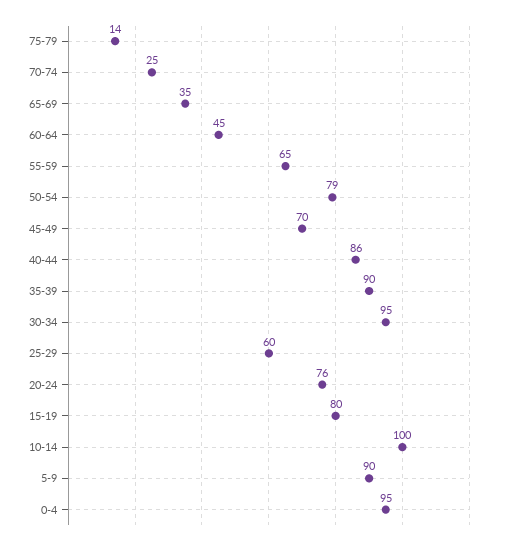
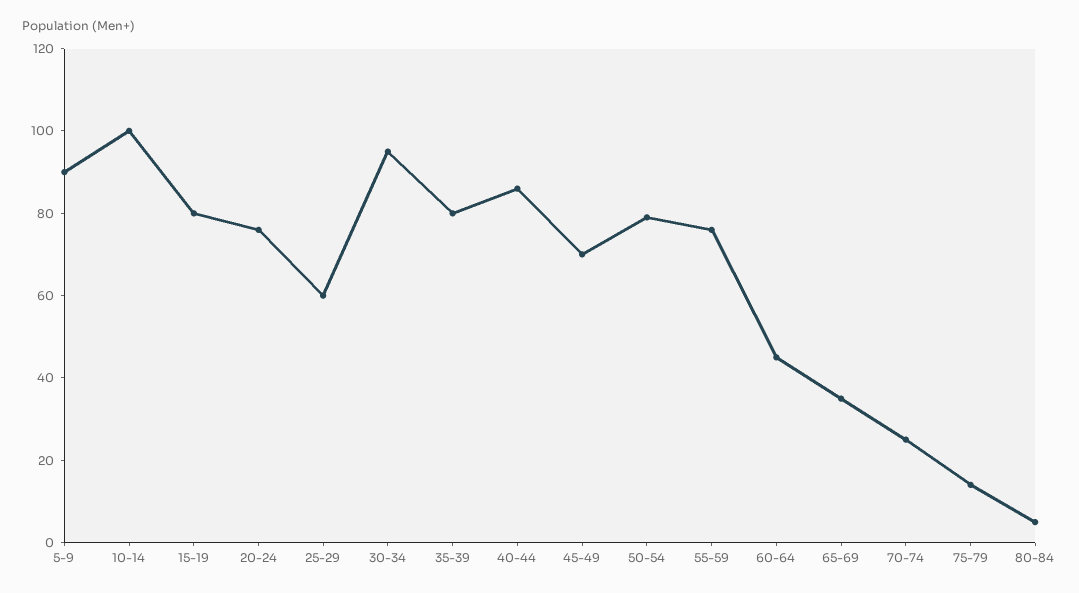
55-59: 65 -> 75
35-39: 90 -> 80
0-4: 95 -> none
80-84: none -> 5

